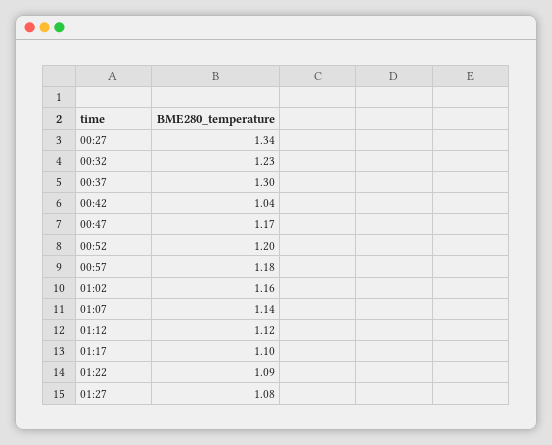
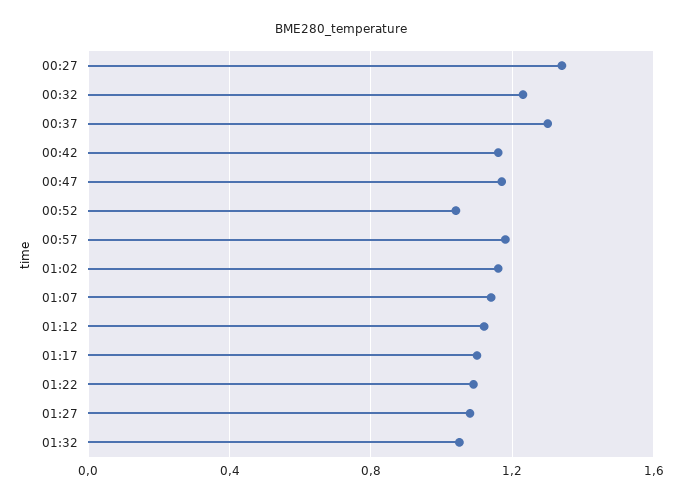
00:42: 1.04 -> 1.15
00:52: 1.2 -> 1.05
01:32: none -> 1.05

